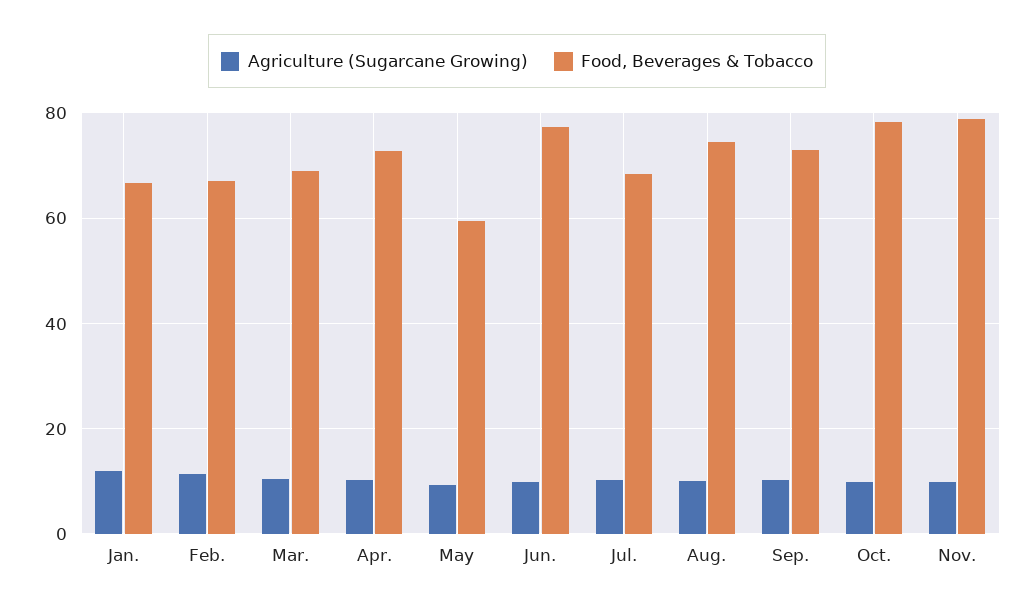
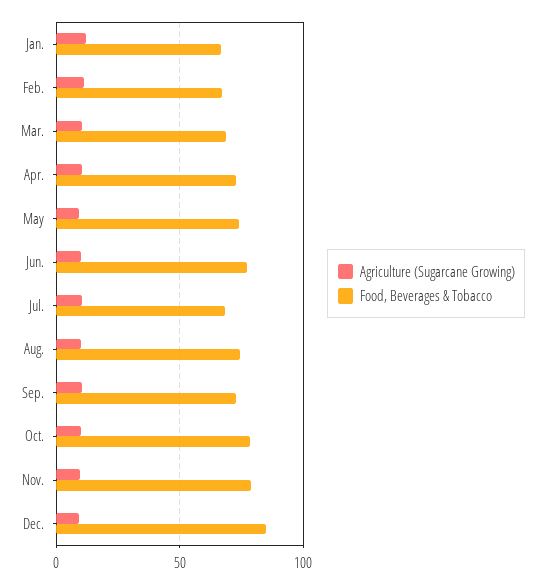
Food, Beverages & Tobacco, May: 60 -> 75
Agriculture (Sugarcane Growing), Dec.: none -> 10
Food, Beverages & Tobacco, Dec.: none -> 85

